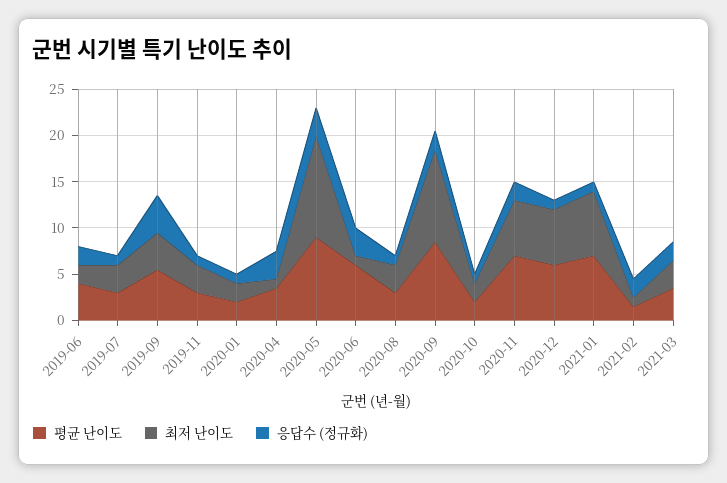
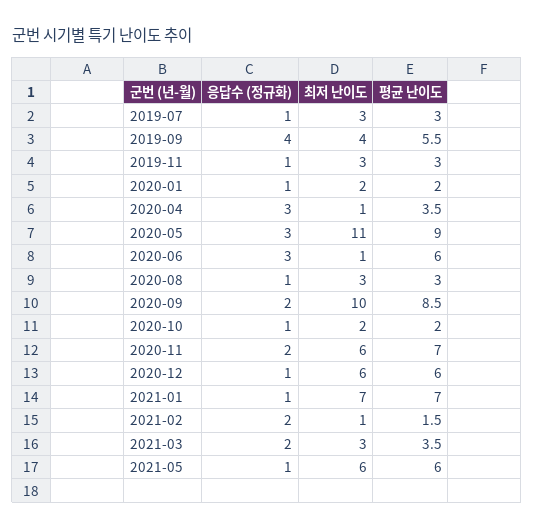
평균 난이도, 2019-06: 4 -> none
최저 난이도, 2019-06: 2 -> none
응답수 (정규화), 2019-06: 2 -> none
응답수 (정규화), 2021-05: none -> 1
최저 난이도, 2021-05: none -> 6
평균 난이도, 2021-05: none -> 6

